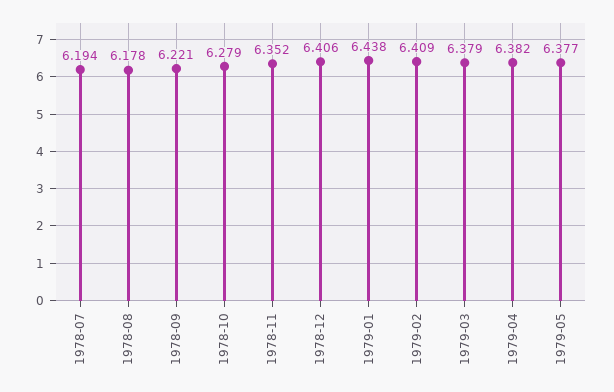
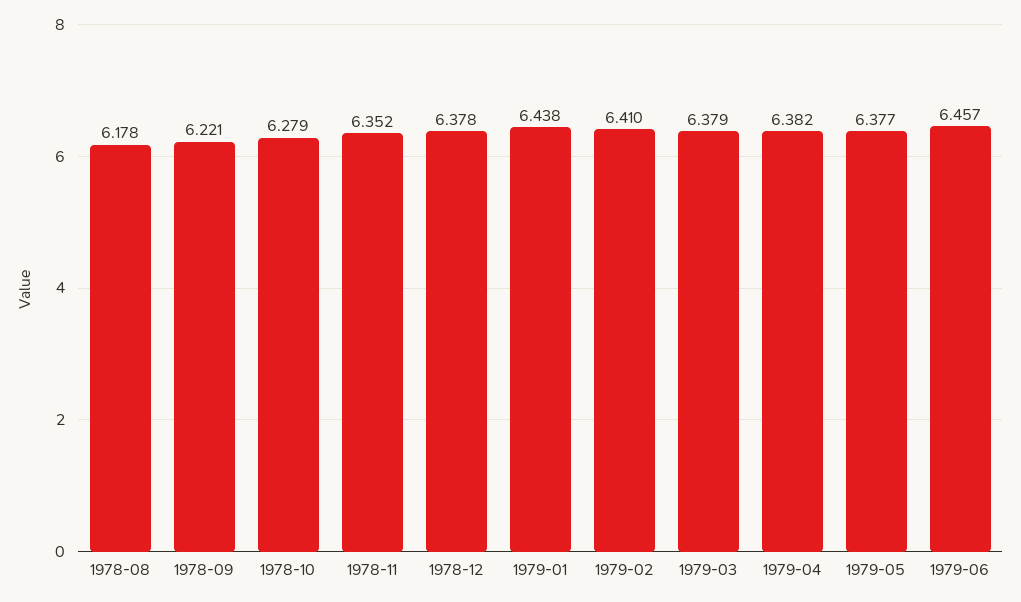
1978-07: 6.194 -> none
1978-12: 6.406 -> 6.378
1979-02: 6.409 -> 6.41
1979-06: none -> 6.457

